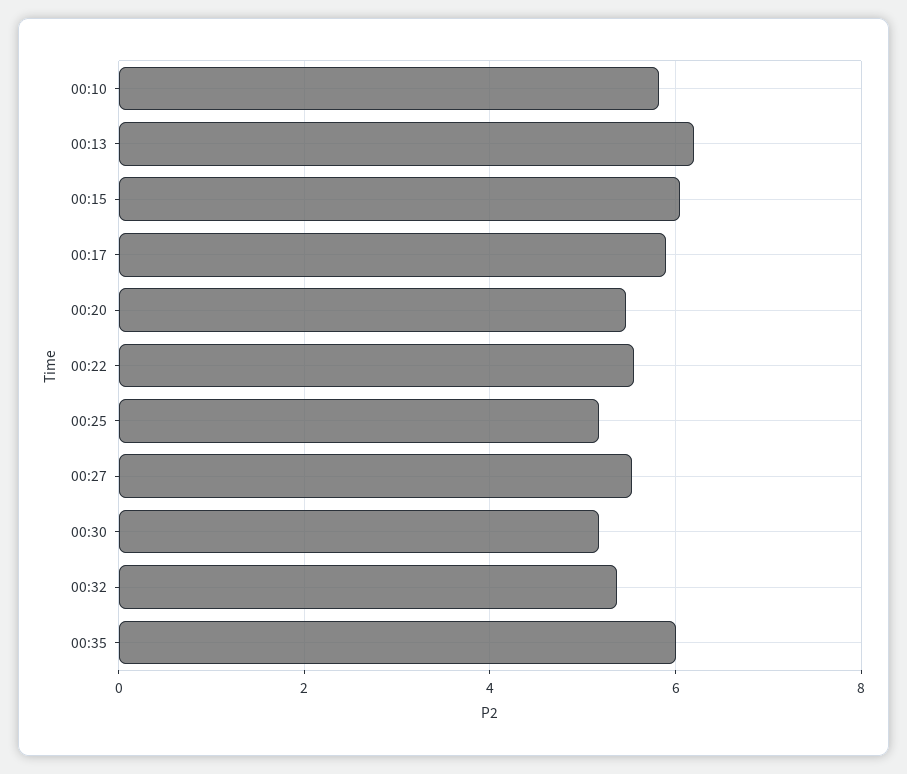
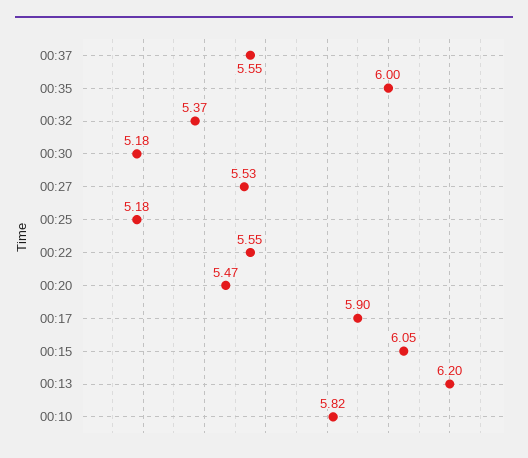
00:37: none -> 5.55

